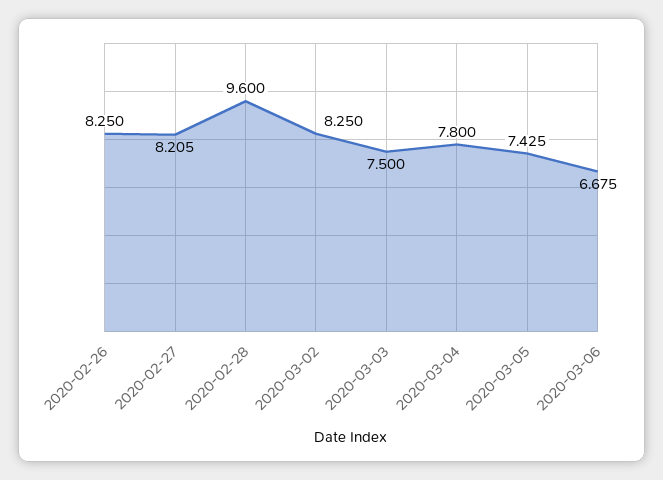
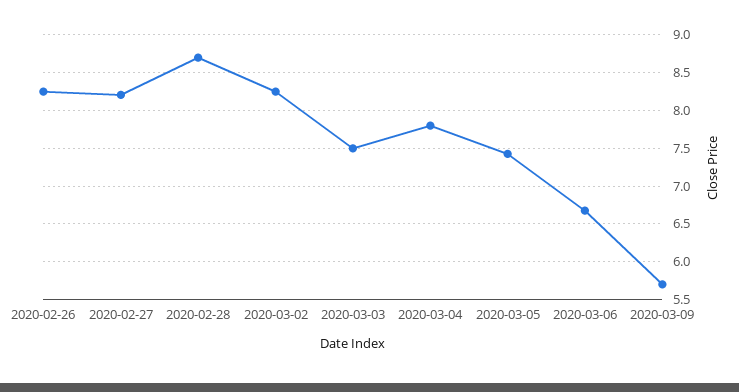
2020-02-28: 9.6 -> 8.7
2020-03-09: none -> 5.7

